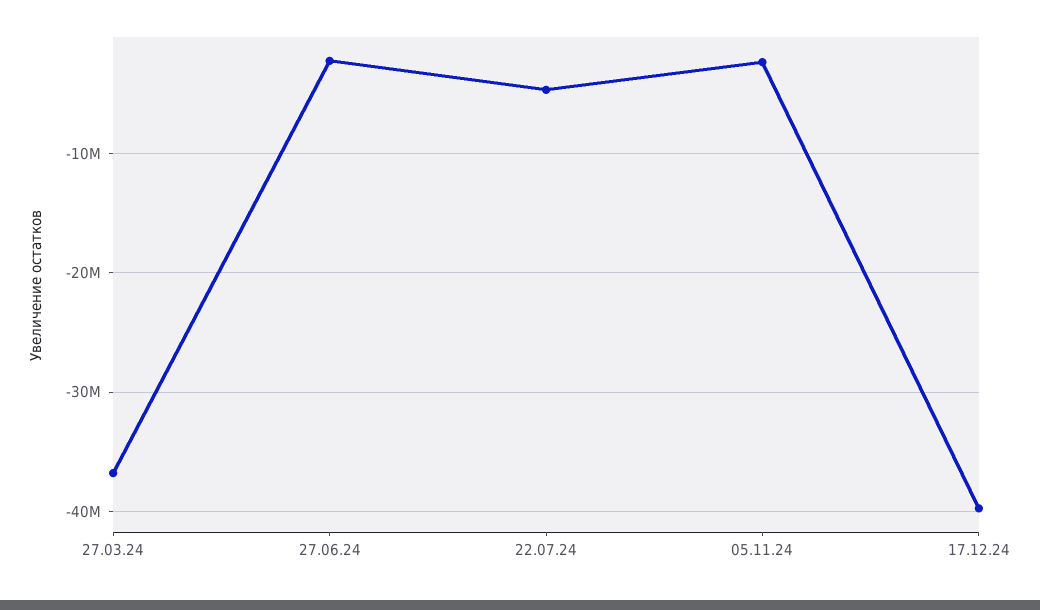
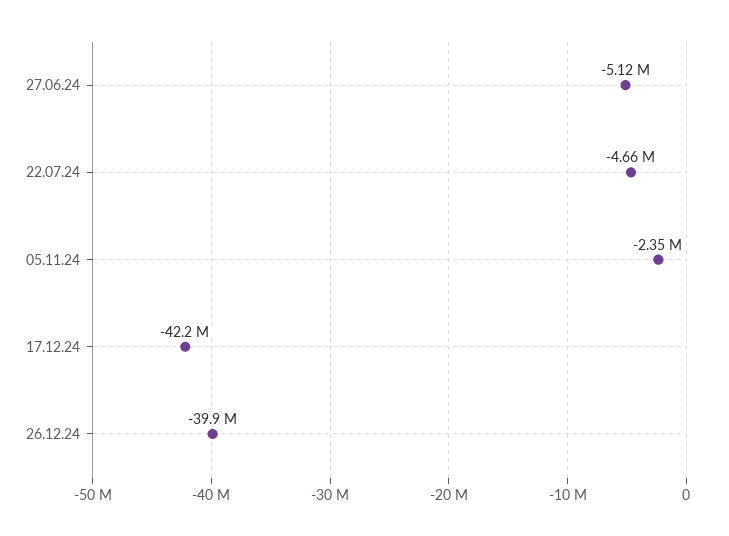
27.03.24: -37000000 -> none
27.06.24: -2000000 -> -5120000
17.12.24: -40000000 -> -42200000
26.12.24: none -> -39900000

